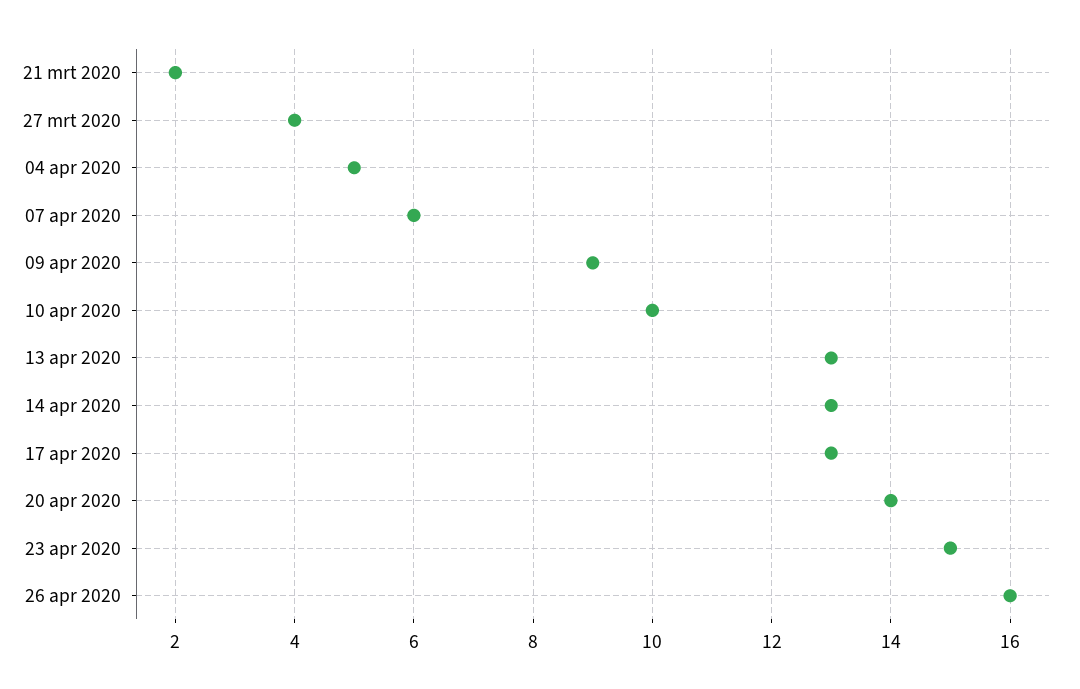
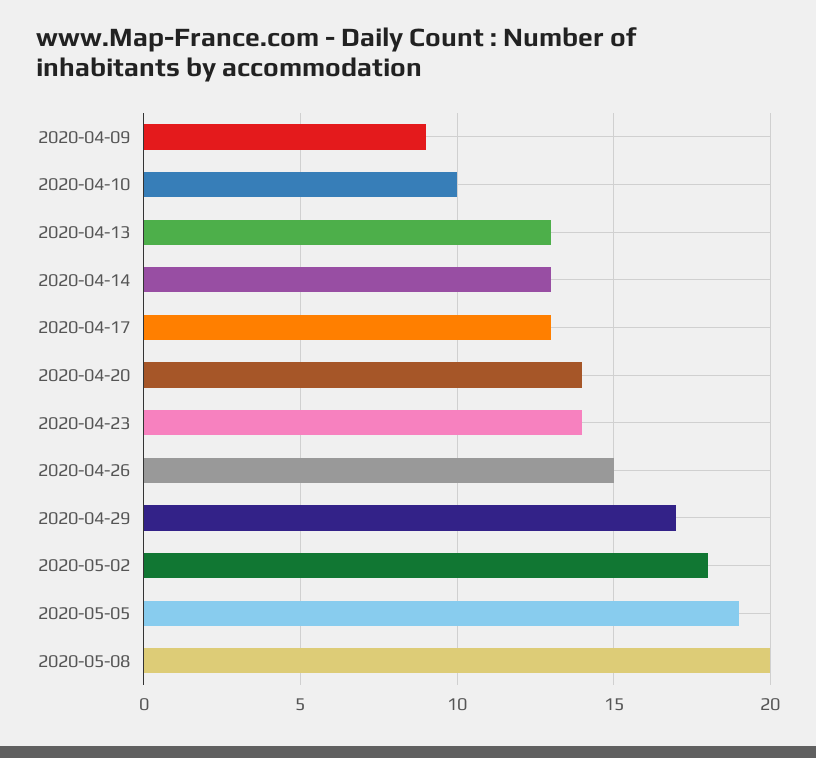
21 mrt 2020: 2 -> none
27 mrt 2020: 4 -> none
04 apr 2020: 5 -> none
07 apr 2020: 6 -> none
23 apr 2020: 15 -> 14
26 apr 2020: 16 -> 15
2020-04-29: none -> 17
2020-05-02: none -> 18
2020-05-05: none -> 19
2020-05-08: none -> 20

